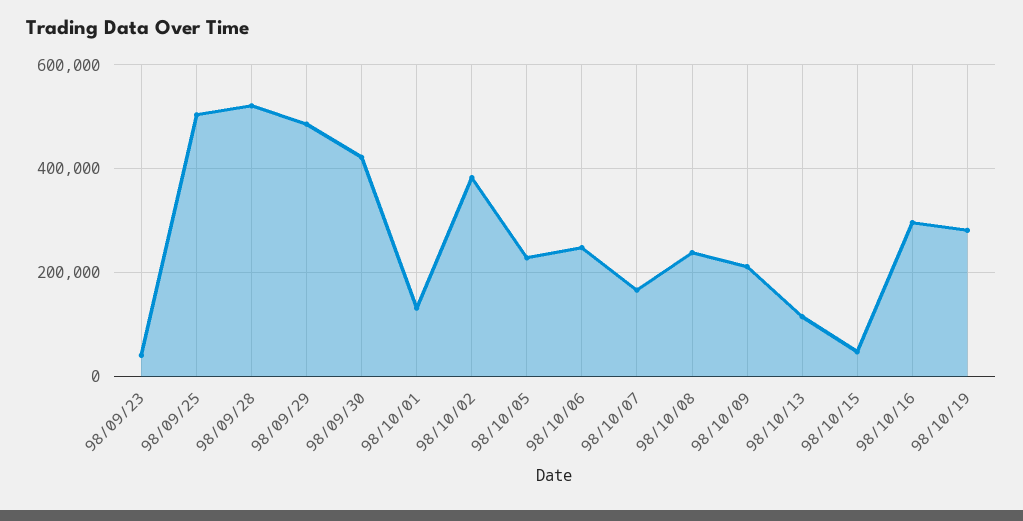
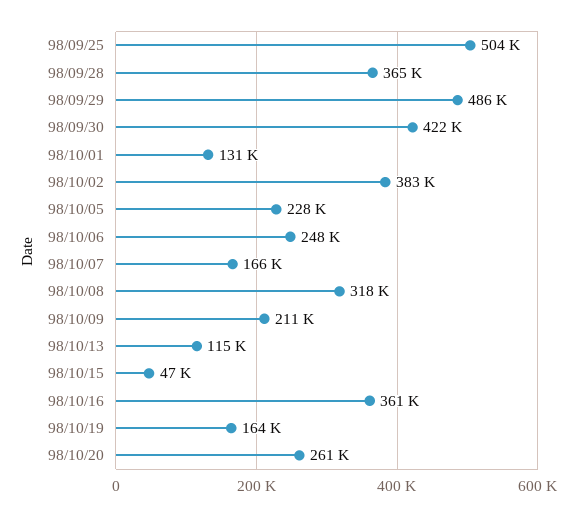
98/09/23: 40000 -> none
98/09/28: 520000 -> 365000
98/10/08: 240000 -> 318000
98/10/16: 300000 -> 361000
98/10/19: 280000 -> 164000
98/10/20: none -> 261000

